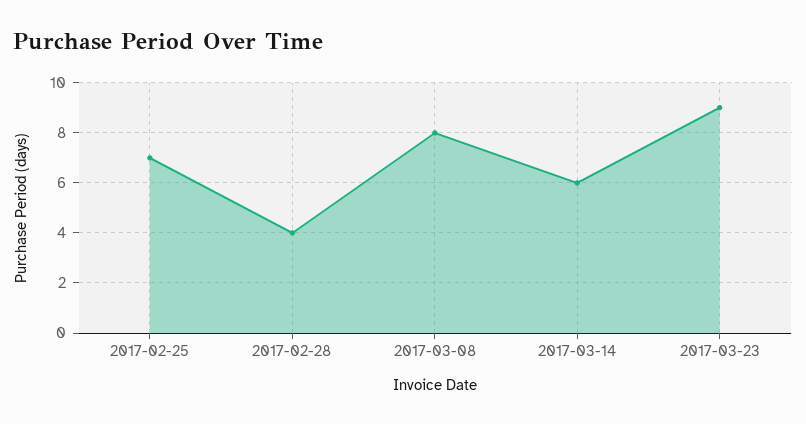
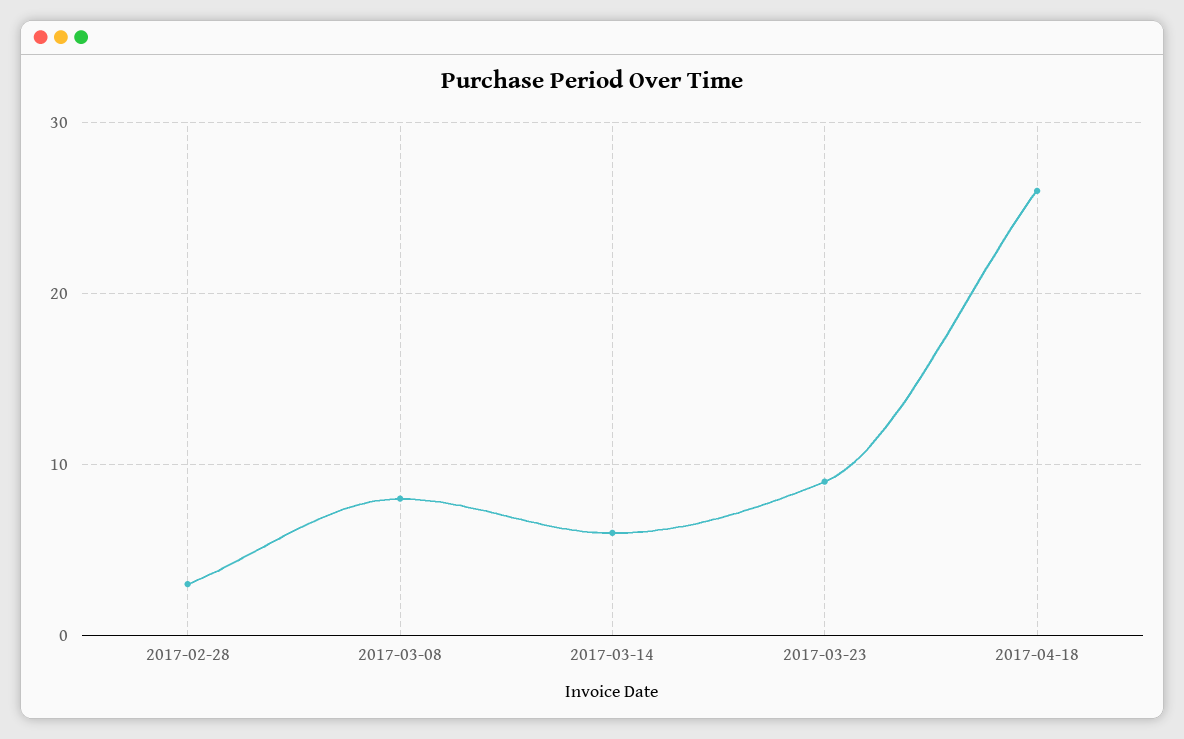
2017-02-25: 7 -> none
2017-02-28: 4 -> 3
2017-04-18: none -> 26

